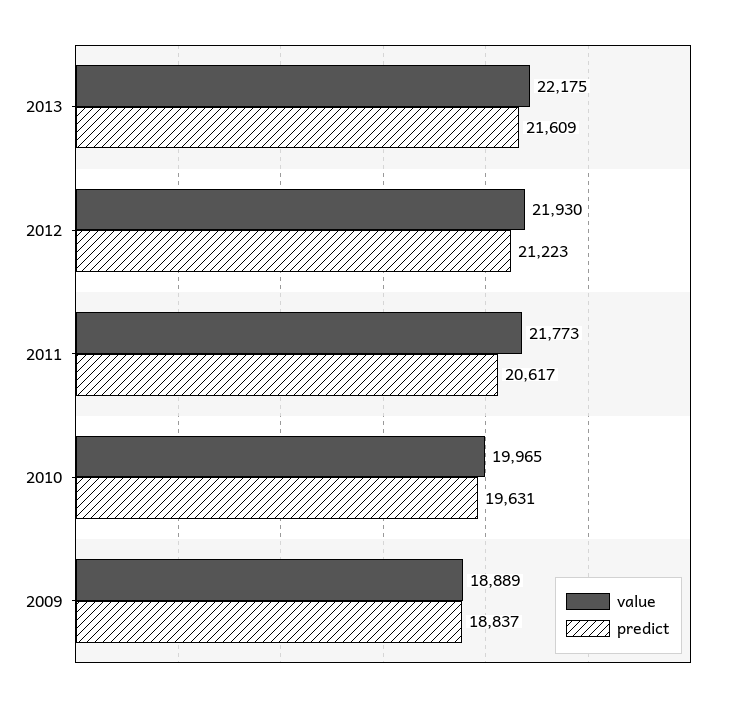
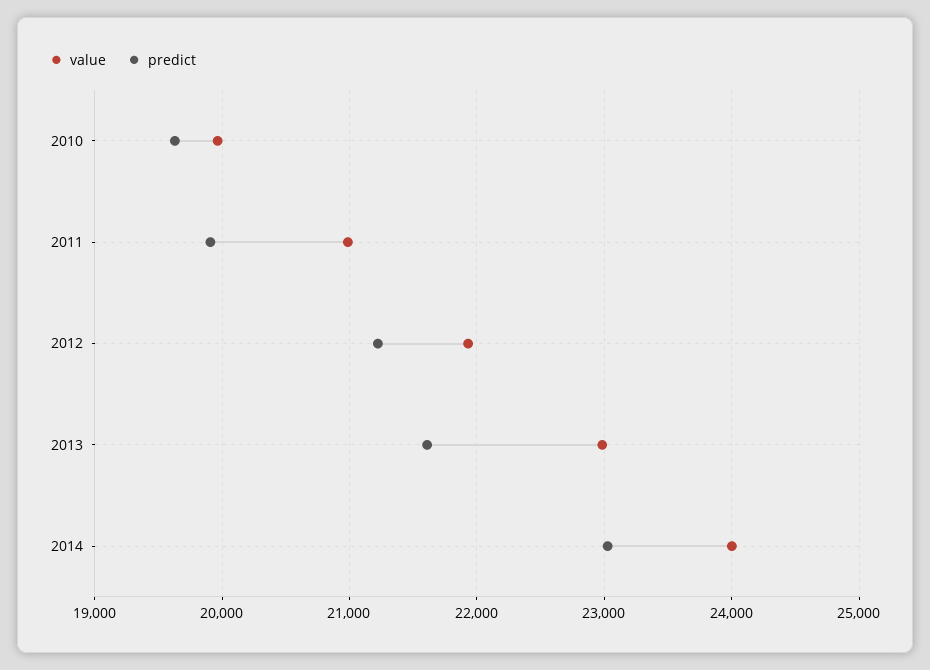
value, 2013: 22175 -> 23000
value, 2011: 21773 -> 21000
predict, 2011: 20617 -> 19900
value, 2009: 18889 -> none
predict, 2009: 18837 -> none
value, 2014: none -> 24000
predict, 2014: none -> 23000

